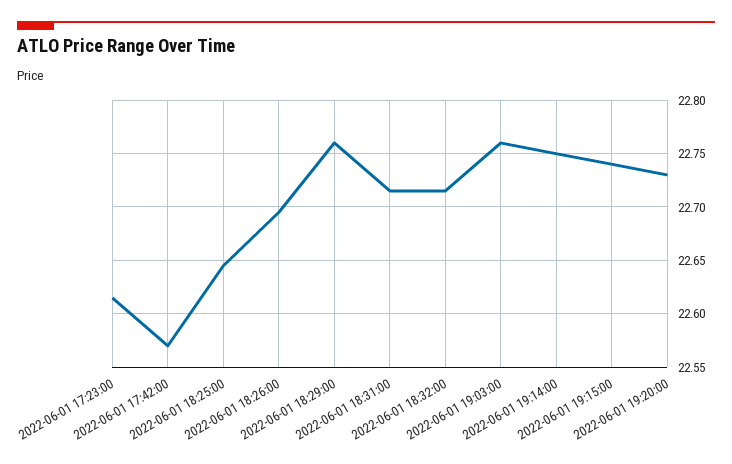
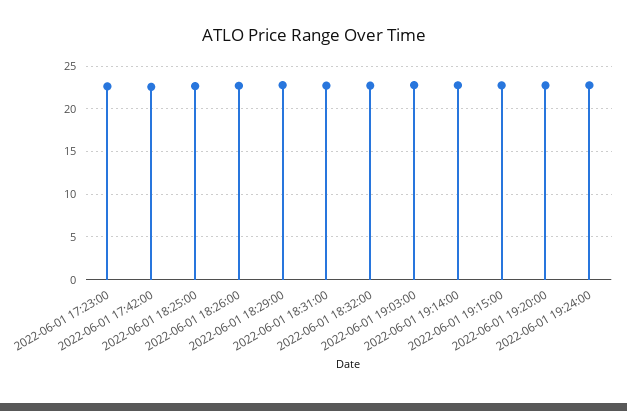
2022-06-01 19:24:00: none -> 23

